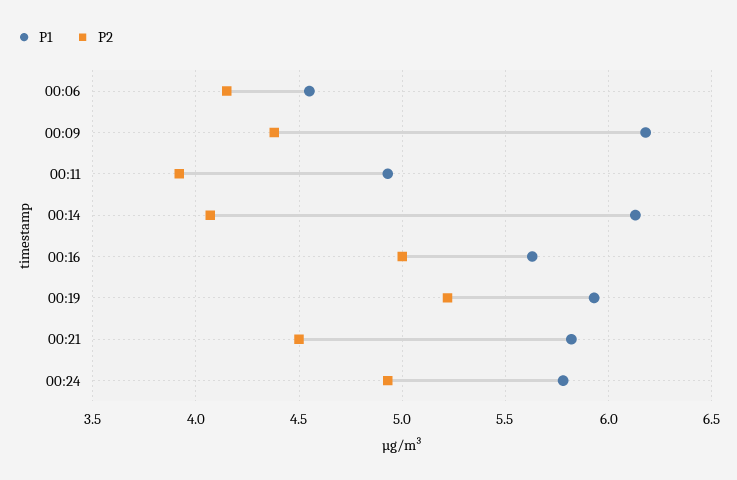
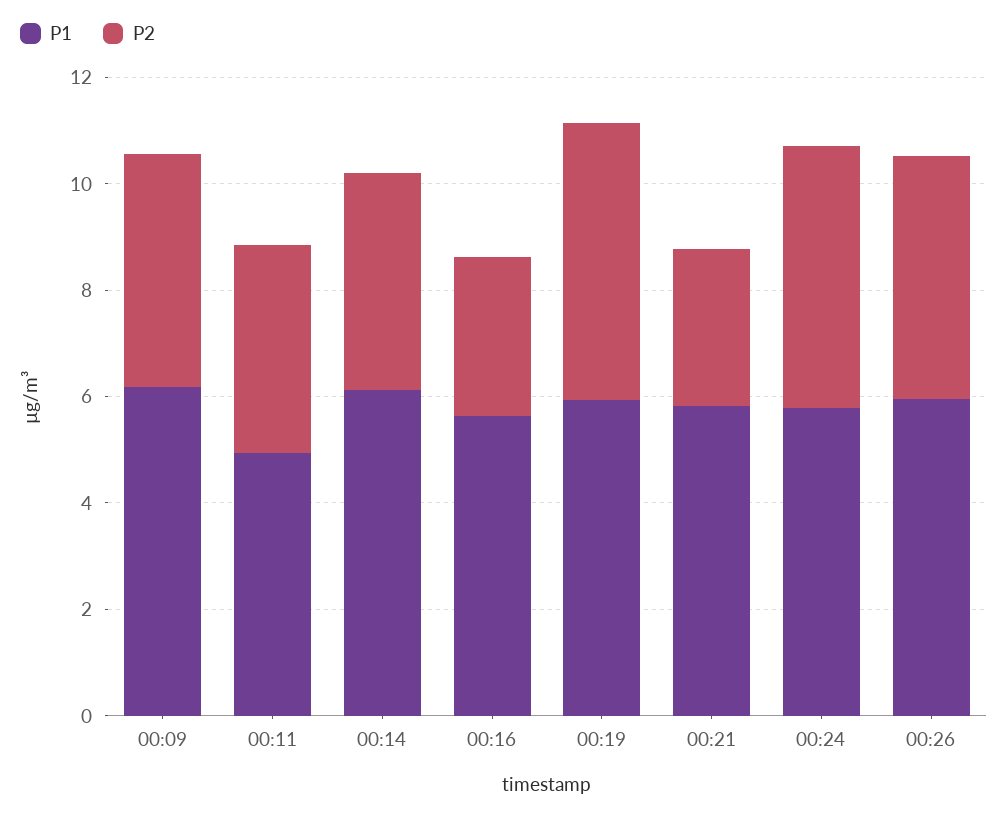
P1, 00:06: 4.55 -> none
P2, 00:06: 4.15 -> none
P2, 00:16: 5 -> 3
P2, 00:21: 4.5 -> 3
P1, 00:26: none -> 6
P2, 00:26: none -> 4.5

